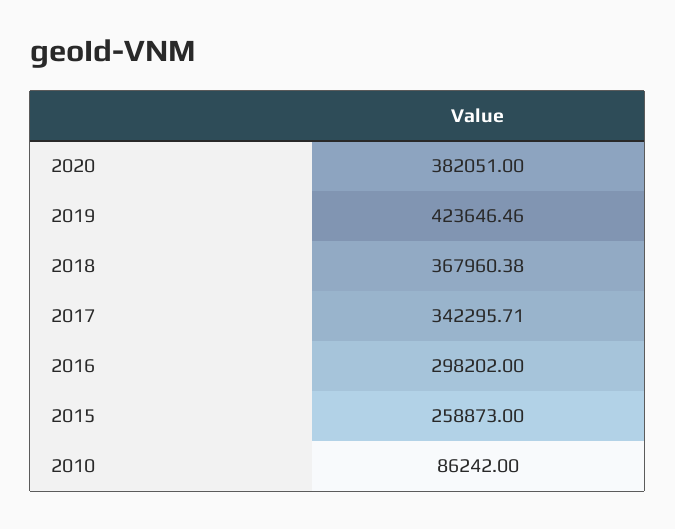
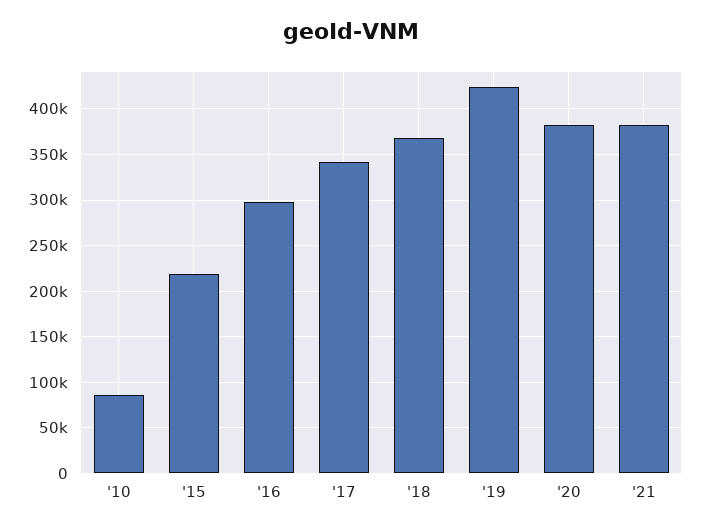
2015: 258873 -> 220000
'21: none -> 380000

